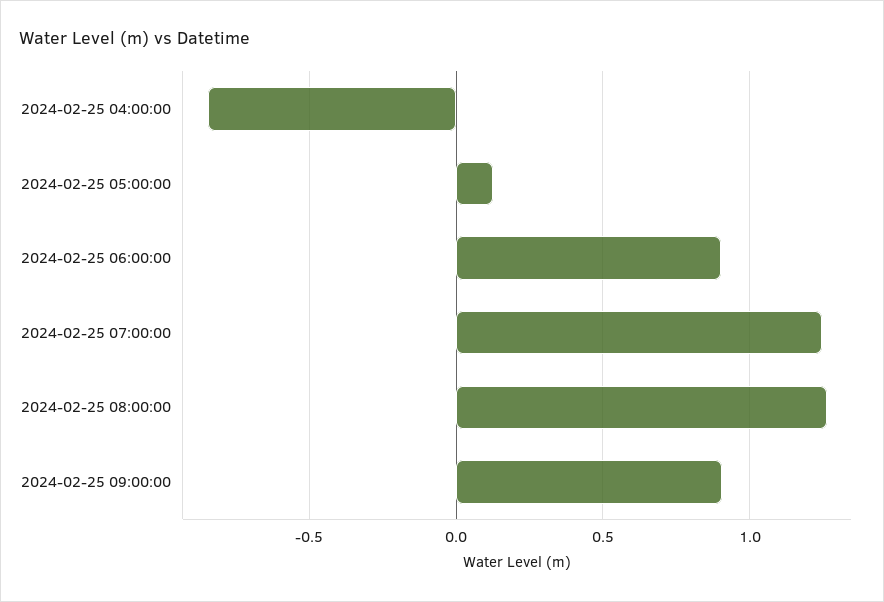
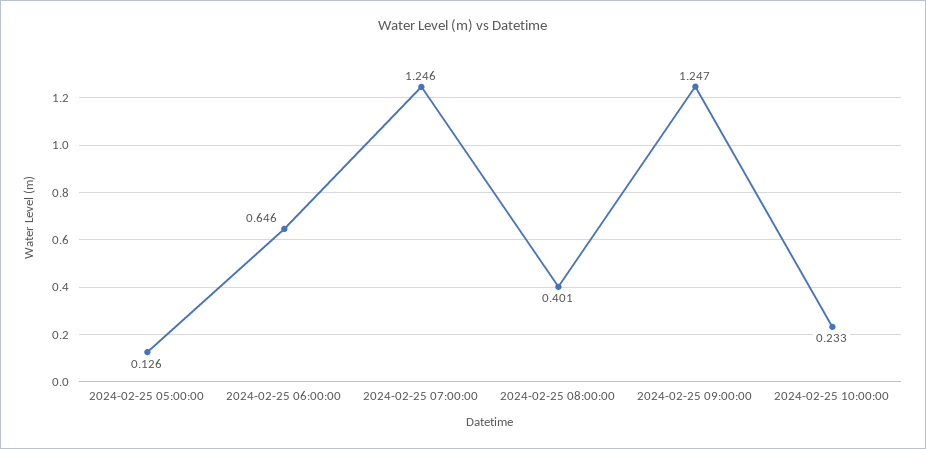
2024-02-25 04:00:00: -0.85 -> none
2024-02-25 06:00:00: 0.9 -> 0.646
2024-02-25 08:00:00: 1.25 -> 0.401
2024-02-25 09:00:00: 0.9 -> 1.247
2024-02-25 10:00:00: none -> 0.233

